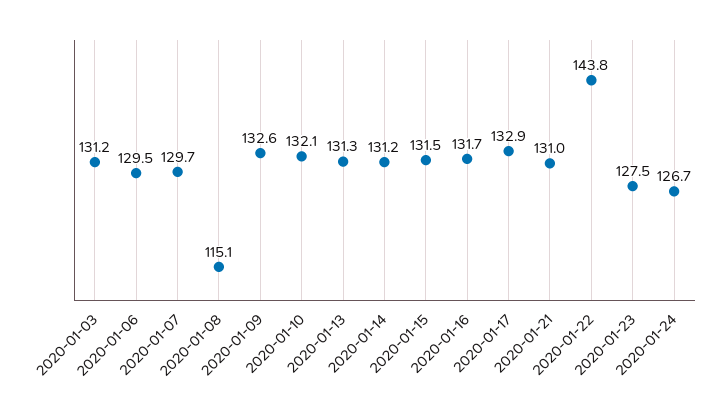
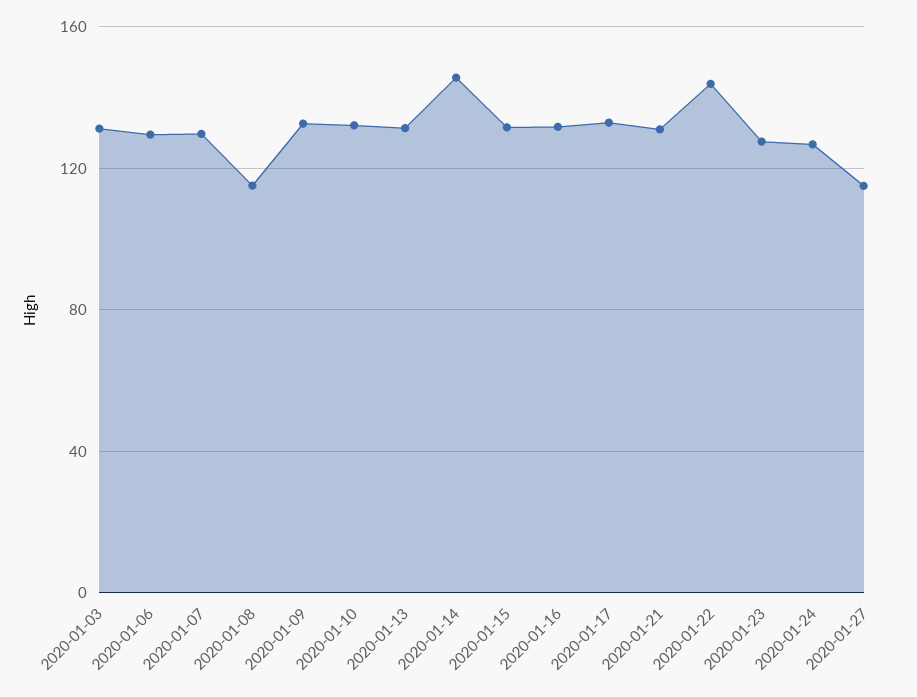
2020-01-14: 131.2 -> 145
2020-01-27: none -> 115

